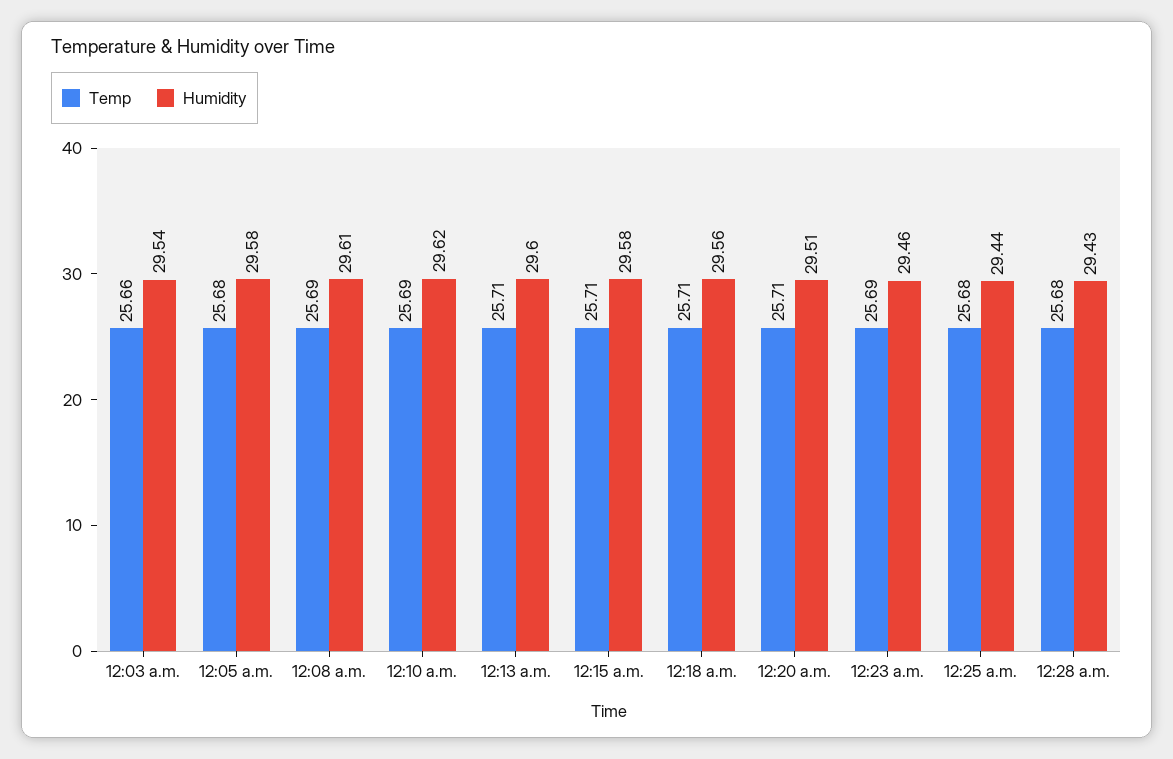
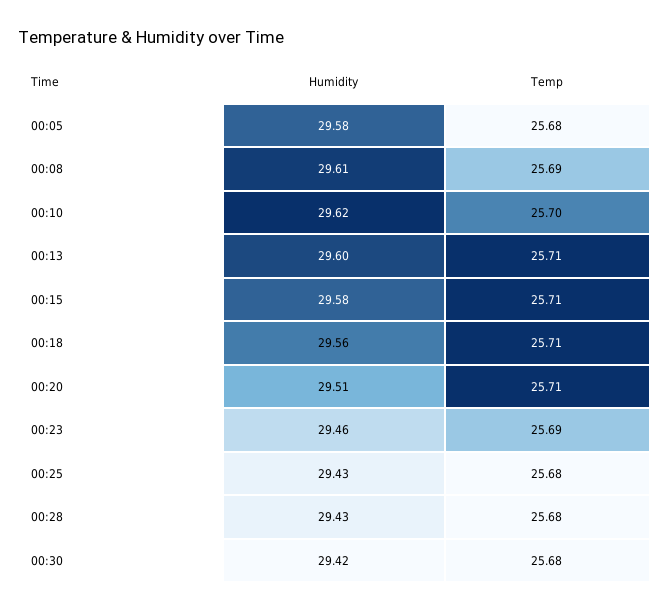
Temp, 12:03 a.m.: 25.66 -> none
Humidity, 12:03 a.m.: 29.54 -> none
Temp, 12:10 a.m.: 25.69 -> 25.7
Humidity, 12:25 a.m.: 29.44 -> 29.43
Humidity, 00:30: none -> 29.42
Temp, 00:30: none -> 25.68

